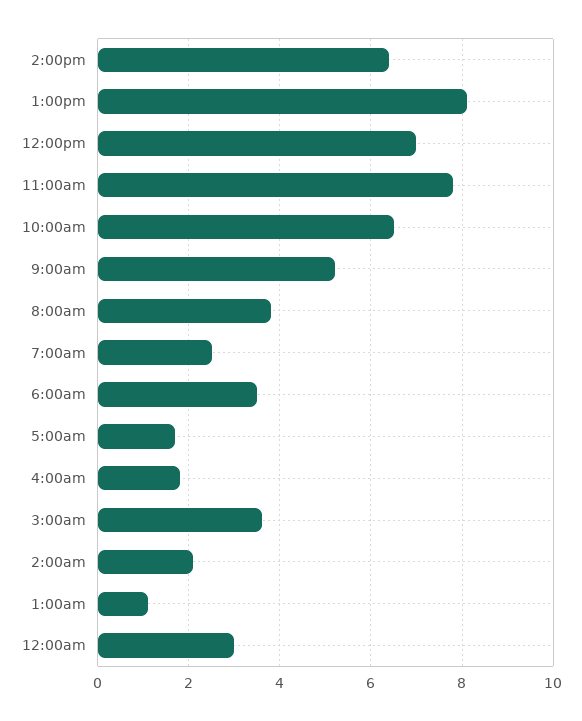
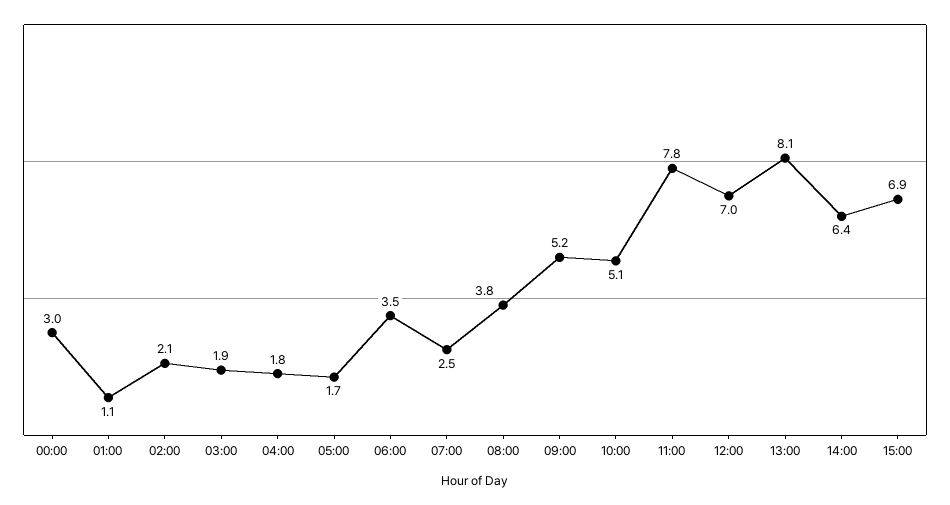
10:00am: 6.5 -> 5.1
3:00am: 3.5 -> 1.9
15:00: none -> 6.9

